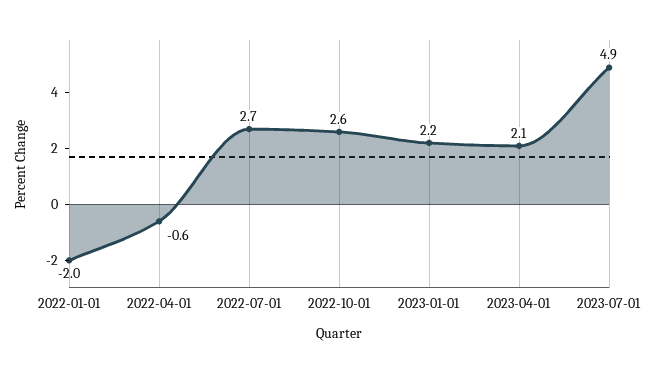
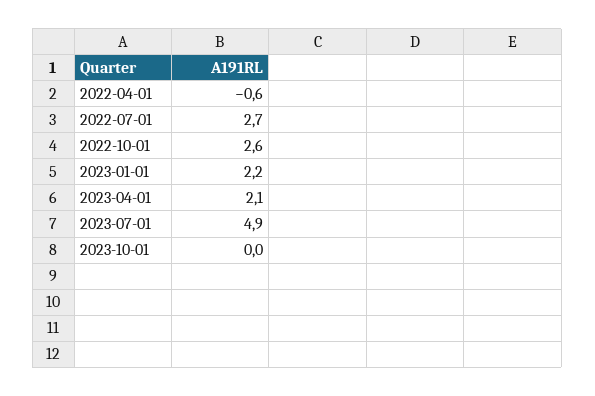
2022-01-01: -2 -> none
2023-10-01: none -> 0

